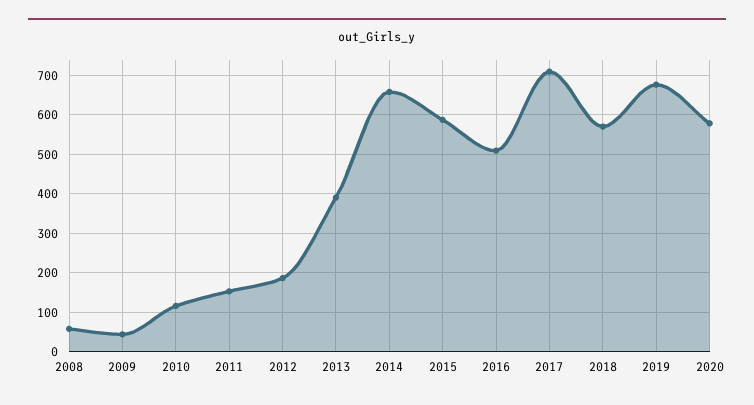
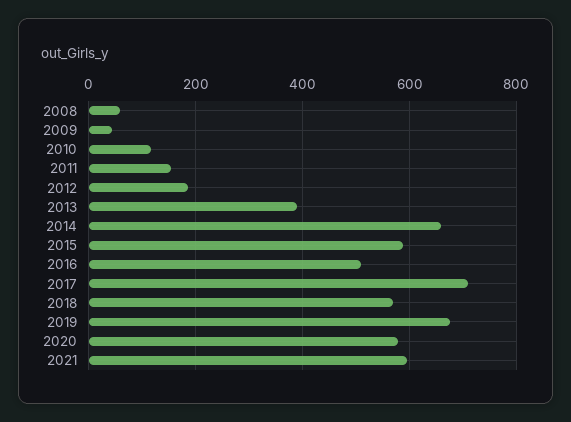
2021: none -> 600

